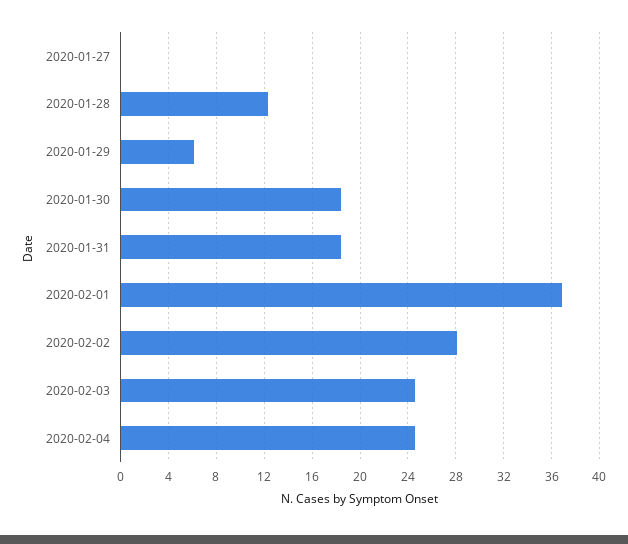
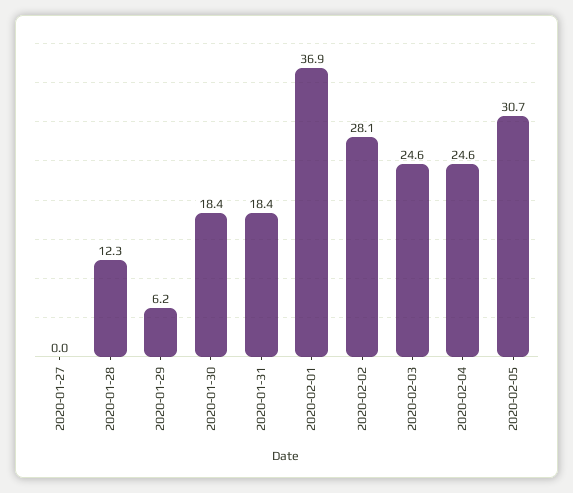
2020-02-05: none -> 30.7

